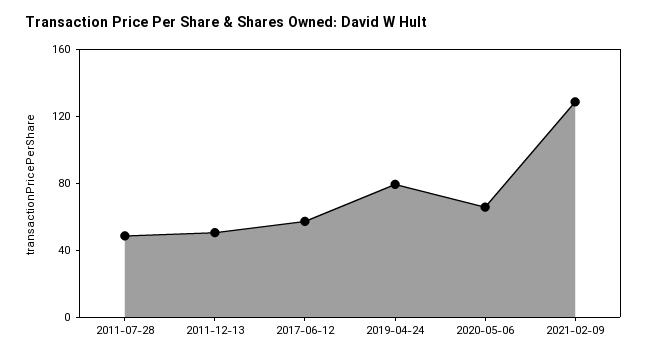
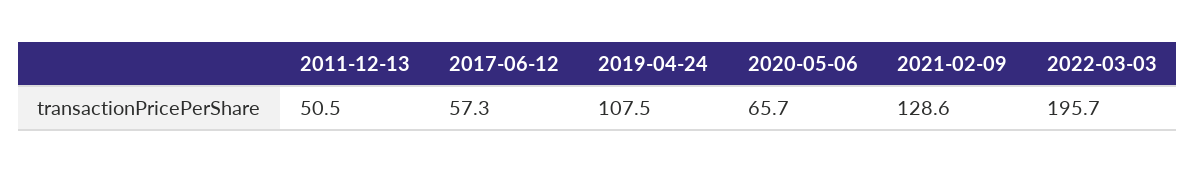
2011-07-28: 50 -> none
2019-04-24: 80 -> 107.5
2022-03-03: none -> 195.7

